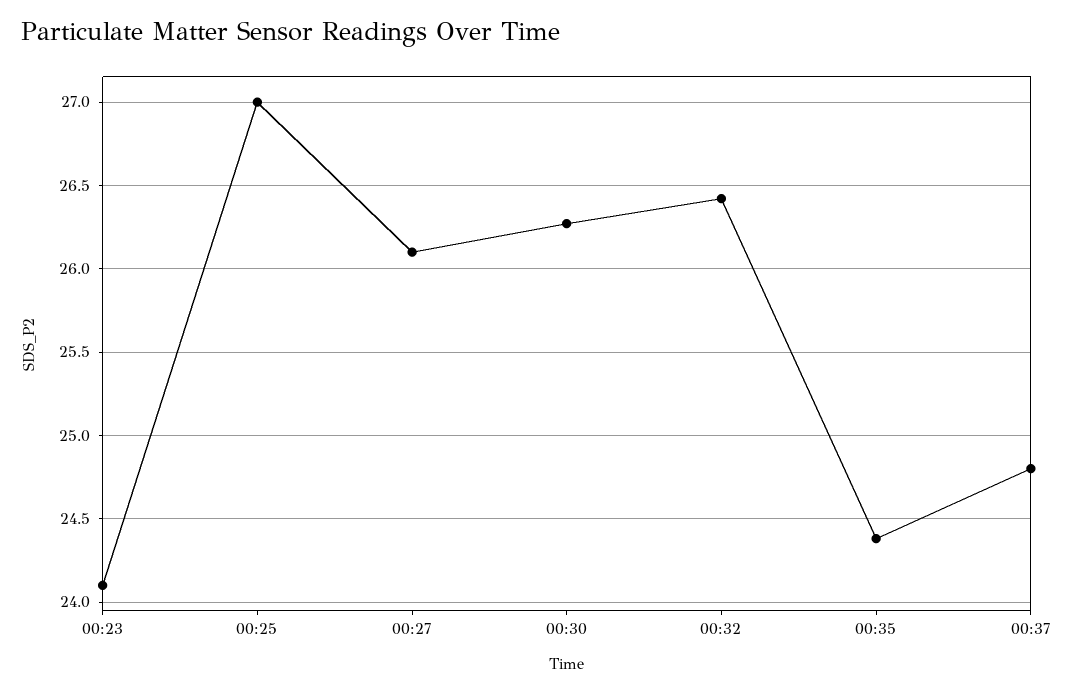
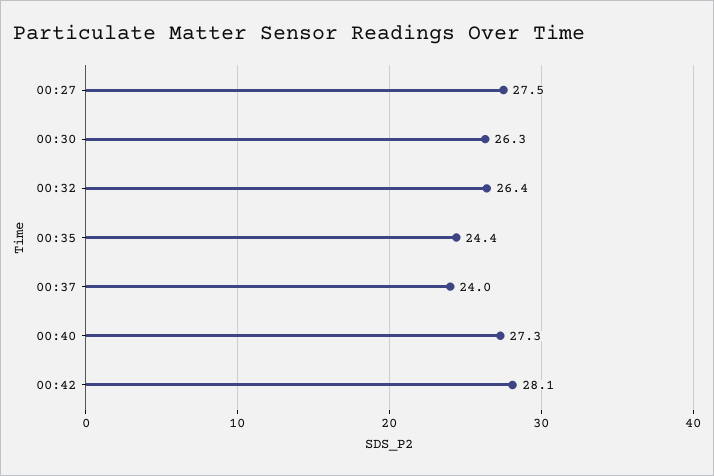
00:23: 24.1 -> none
00:25: 27 -> none
00:27: 26.1 -> 27.5
00:37: 24.8 -> 24
00:40: none -> 27.3
00:42: none -> 28.1

